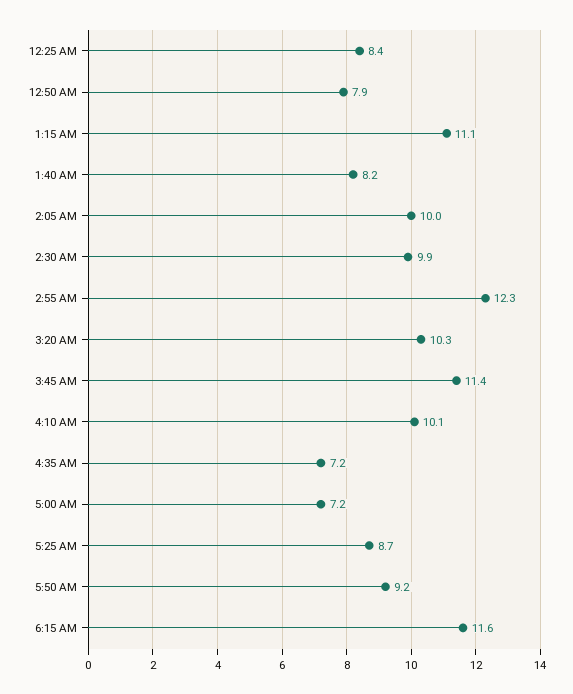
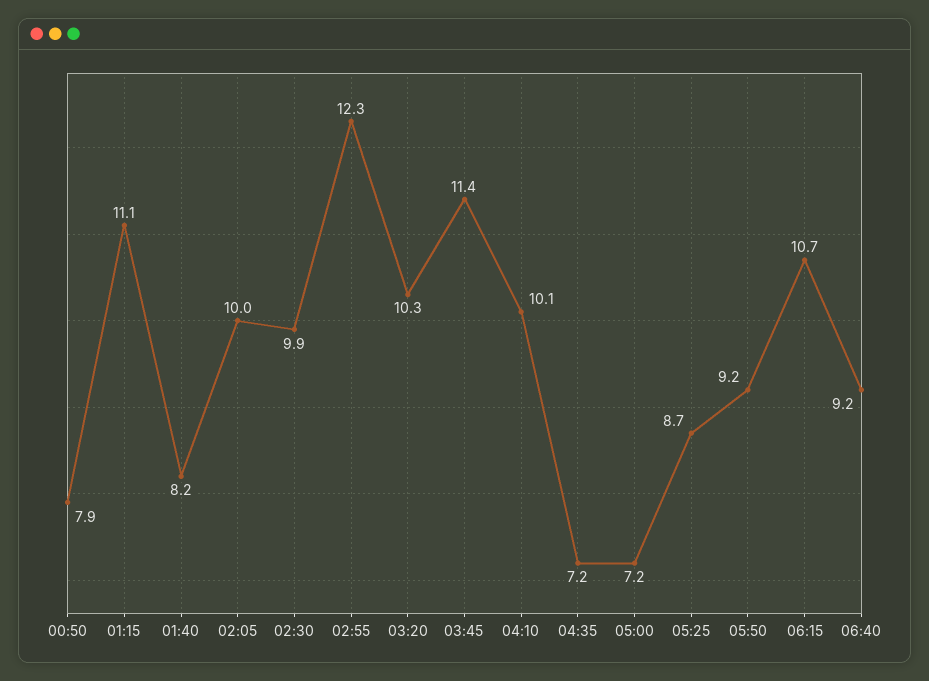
12:25 AM: 8.4 -> none
6:15 AM: 11.6 -> 10.7
06:40: none -> 9.2

